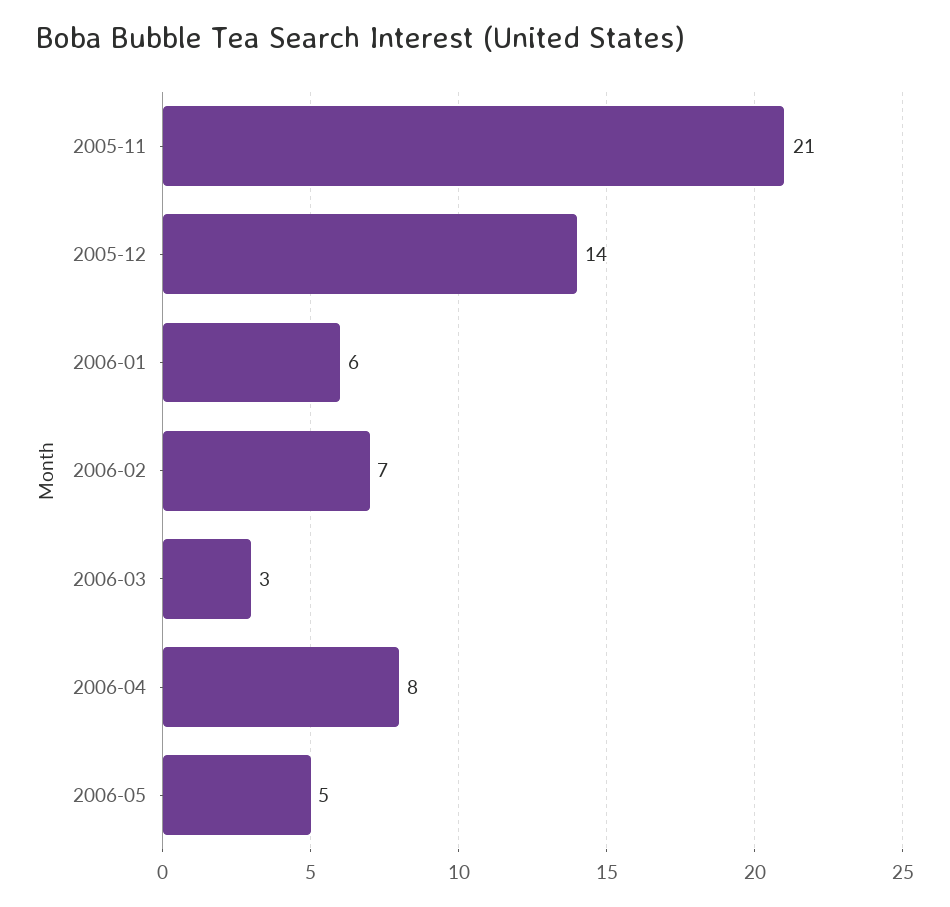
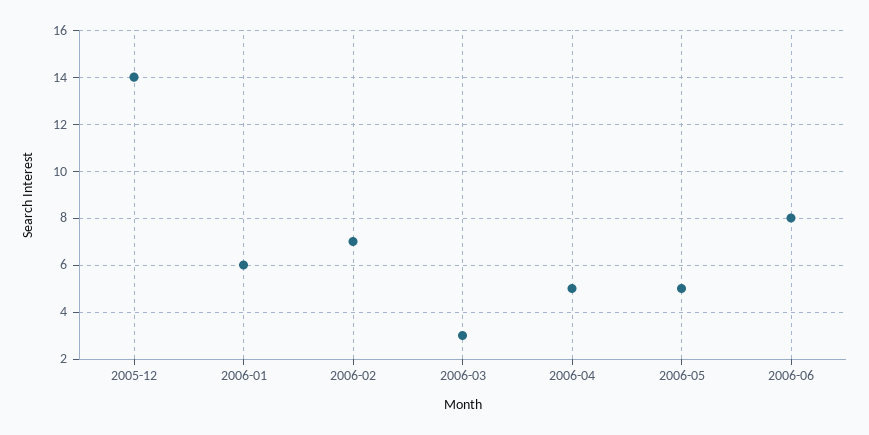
2005-11: 21 -> none
2006-04: 8 -> 5
2006-06: none -> 8

